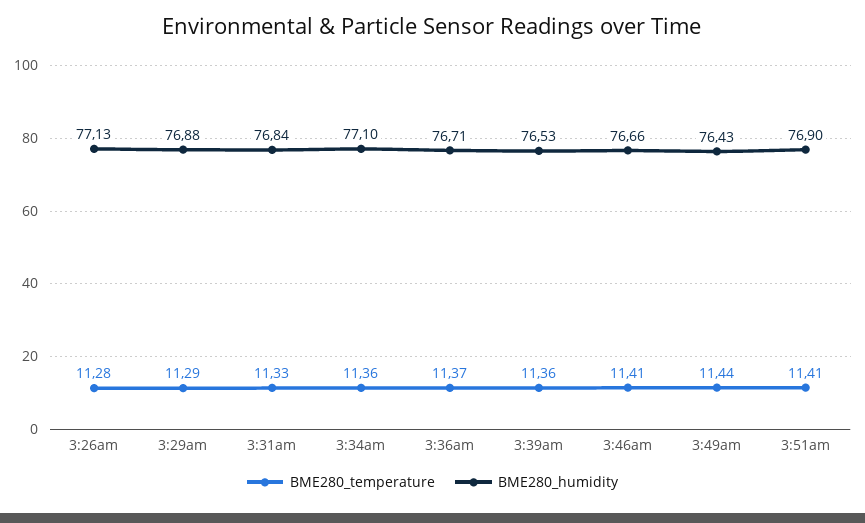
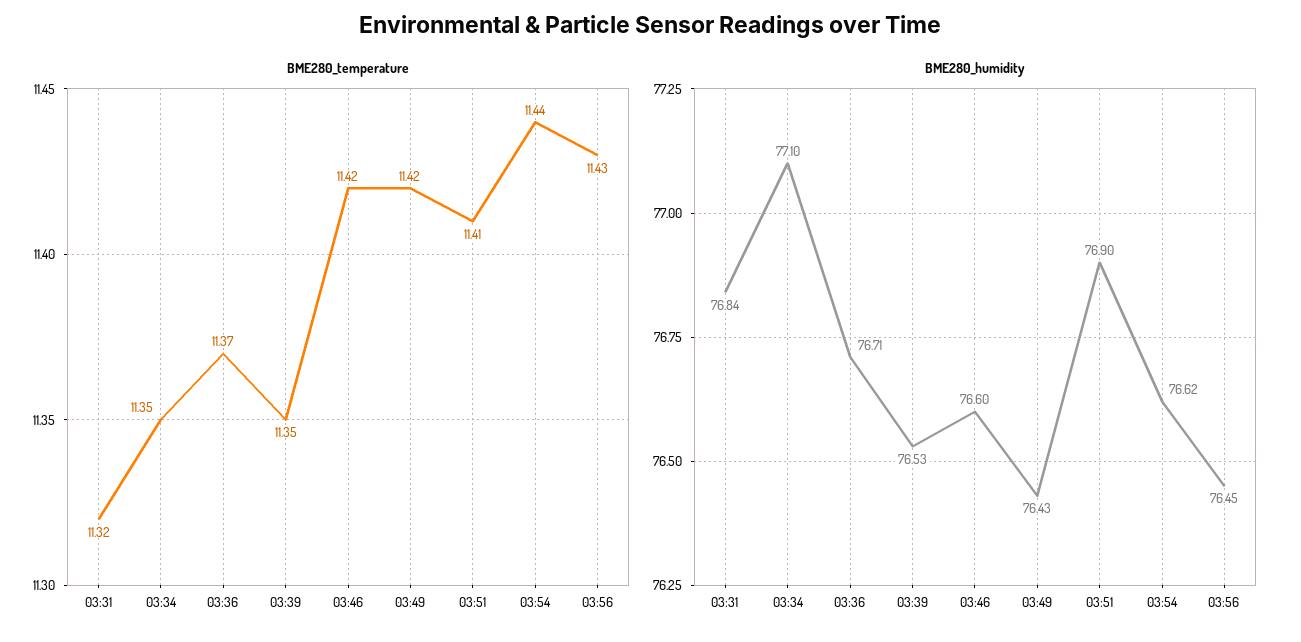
BME280_temperature, 3:26am: 11.28 -> none
BME280_humidity, 3:26am: 77.13 -> none
BME280_temperature, 3:29am: 11.29 -> none
BME280_humidity, 3:29am: 76.88 -> none
BME280_temperature, 3:31am: 11.33 -> 11.32
BME280_temperature, 3:34am: 11.36 -> 11.35
BME280_temperature, 3:39am: 11.36 -> 11.35
BME280_temperature, 3:46am: 11.41 -> 11.42
BME280_humidity, 3:46am: 76.66 -> 76.6
BME280_temperature, 3:49am: 11.44 -> 11.42
BME280_temperature, 03:54: none -> 11.44
BME280_temperature, 03:56: none -> 11.43
BME280_humidity, 03:54: none -> 76.62
BME280_humidity, 03:56: none -> 76.45

